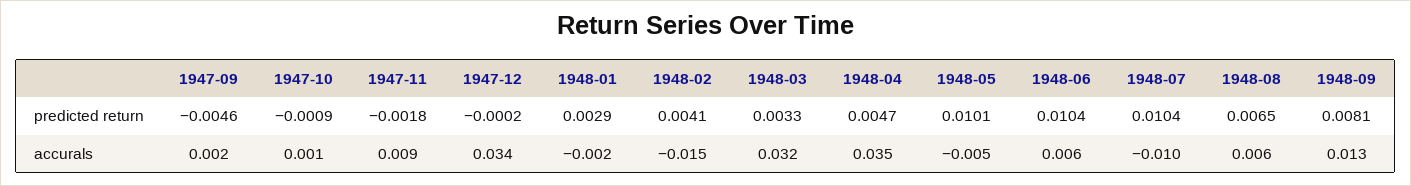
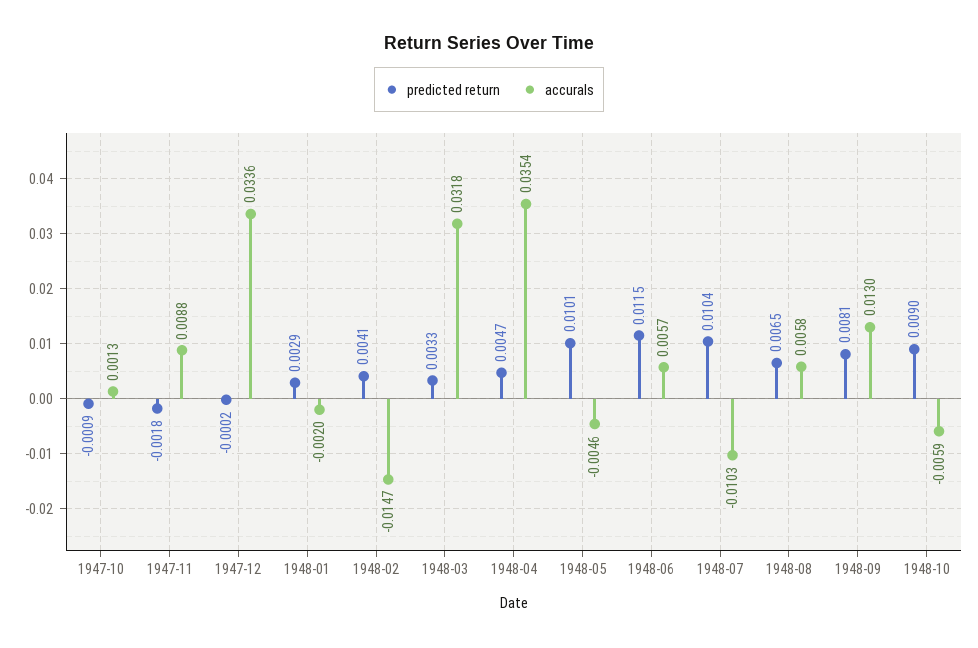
predicted return, 1947-09: -0.0046 -> none
predicted return, 1948-06: 0.0104 -> 0.0115
accurals, 1947-09: 0.002 -> none
predicted return, 1948-10: none -> 0.009
accurals, 1948-10: none -> -0.0059

